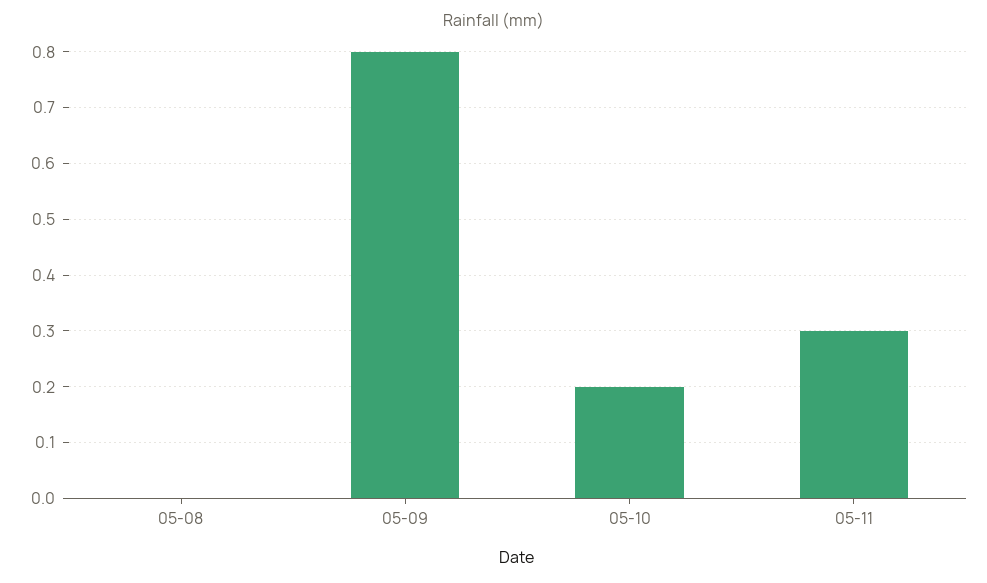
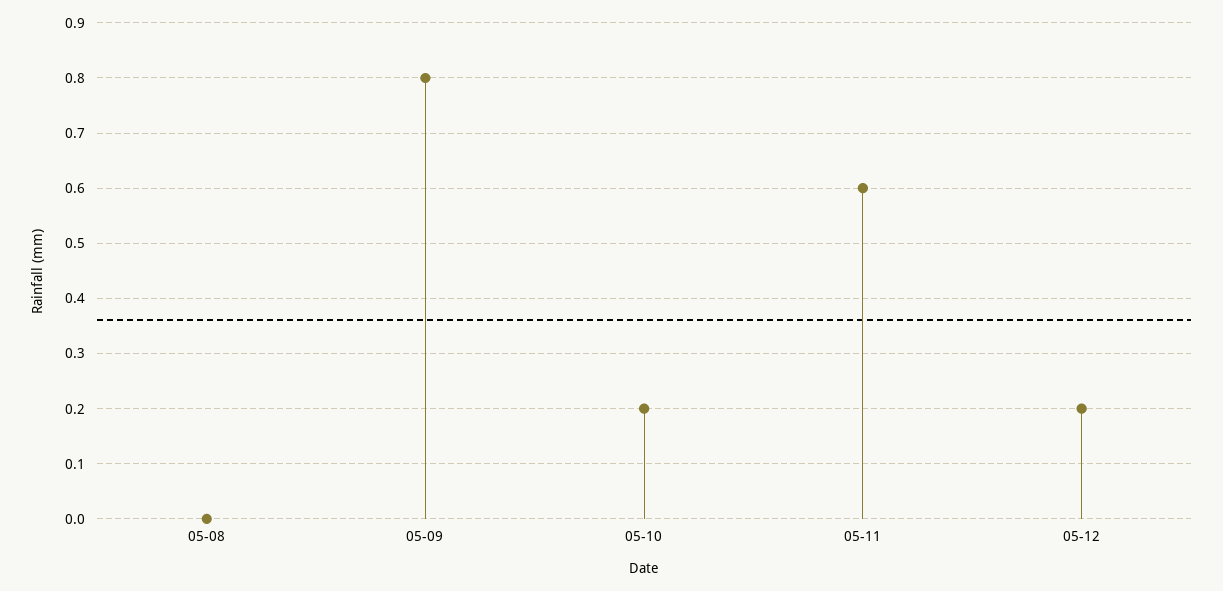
05-11: 0.3 -> 0.6
05-12: none -> 0.2

